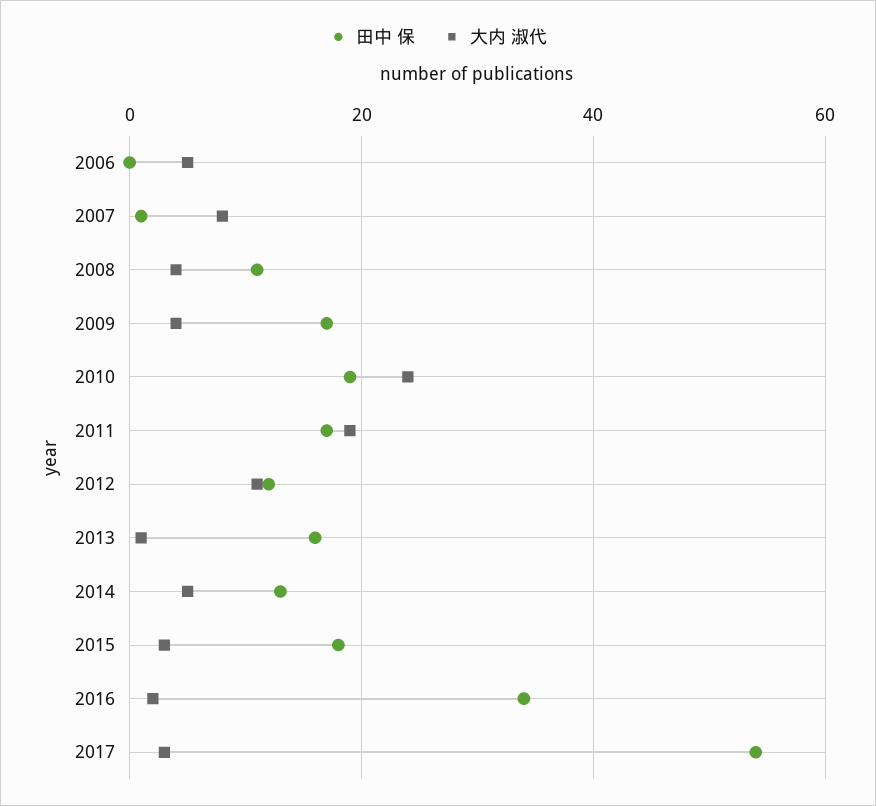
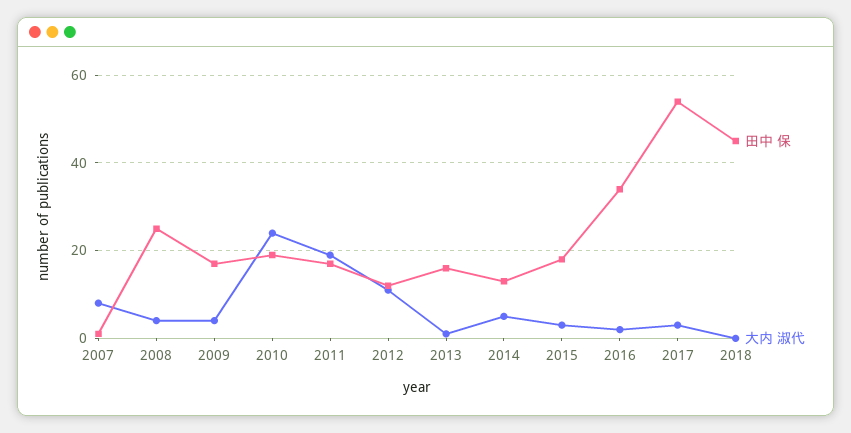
田中 保, 2006: 0 -> none
大内 淑代, 2006: 5 -> none
田中 保, 2008: 10 -> 25
田中 保, 2018: none -> 45
大内 淑代, 2018: none -> 0

